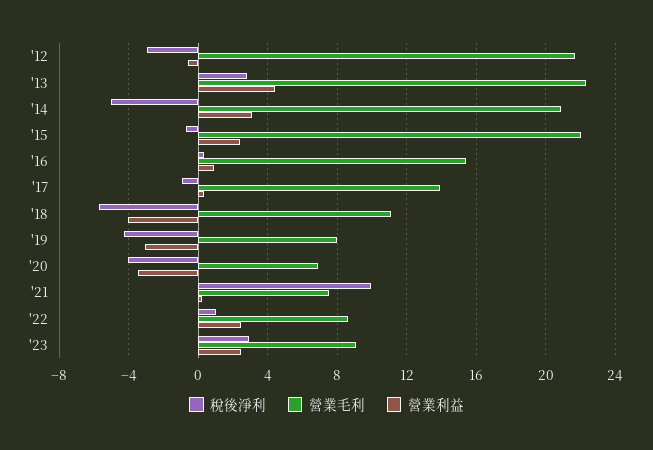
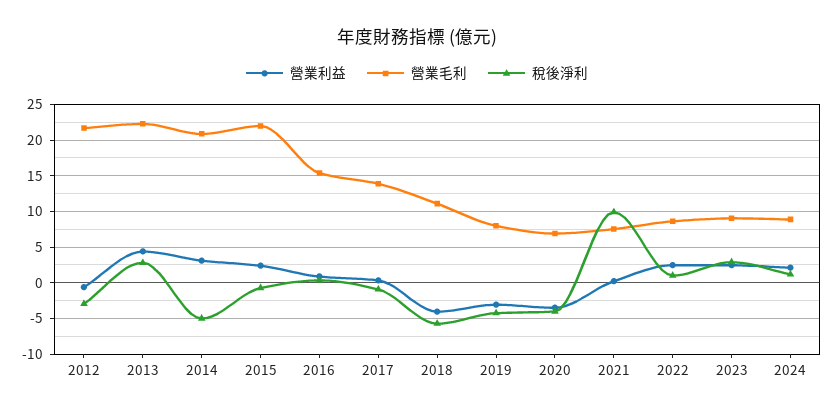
營業利益, 2024: none -> 2
營業毛利, 2024: none -> 9
稅後淨利, 2024: none -> 1

